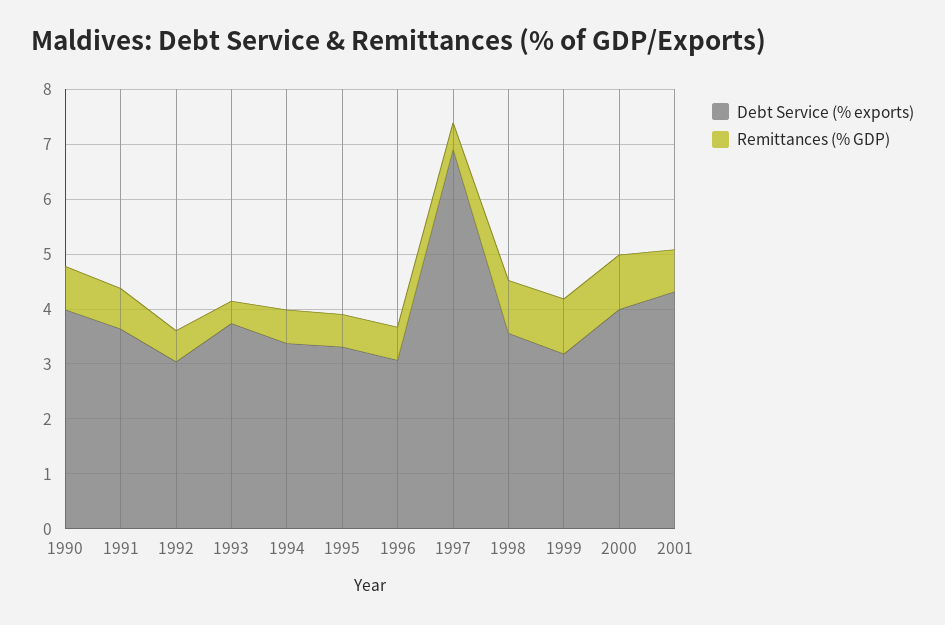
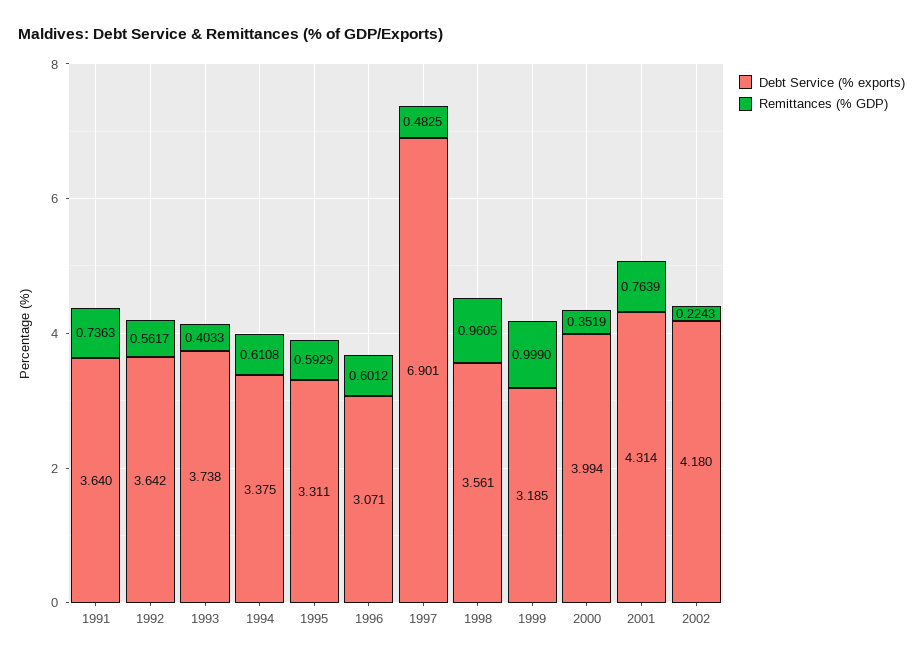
Debt Service (% exports), 1990: 4 -> none
Remittances (% GDP), 1990: 0.8 -> none
Debt Service (% exports), 1992: 3 -> 3.642
Remittances (% GDP), 2000: 1 -> 0.3519
Debt Service (% exports), 2002: none -> 4.18
Remittances (% GDP), 2002: none -> 0.2243

